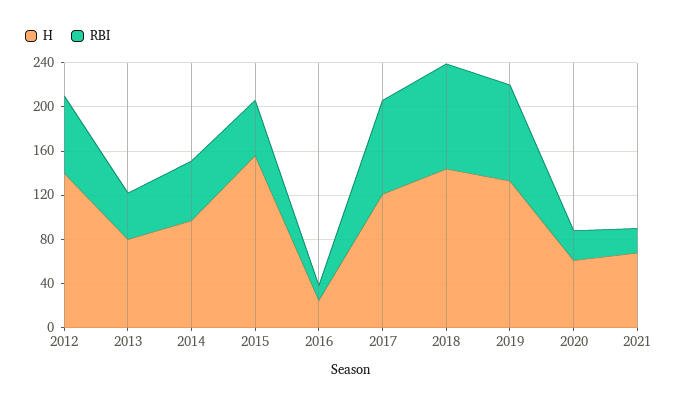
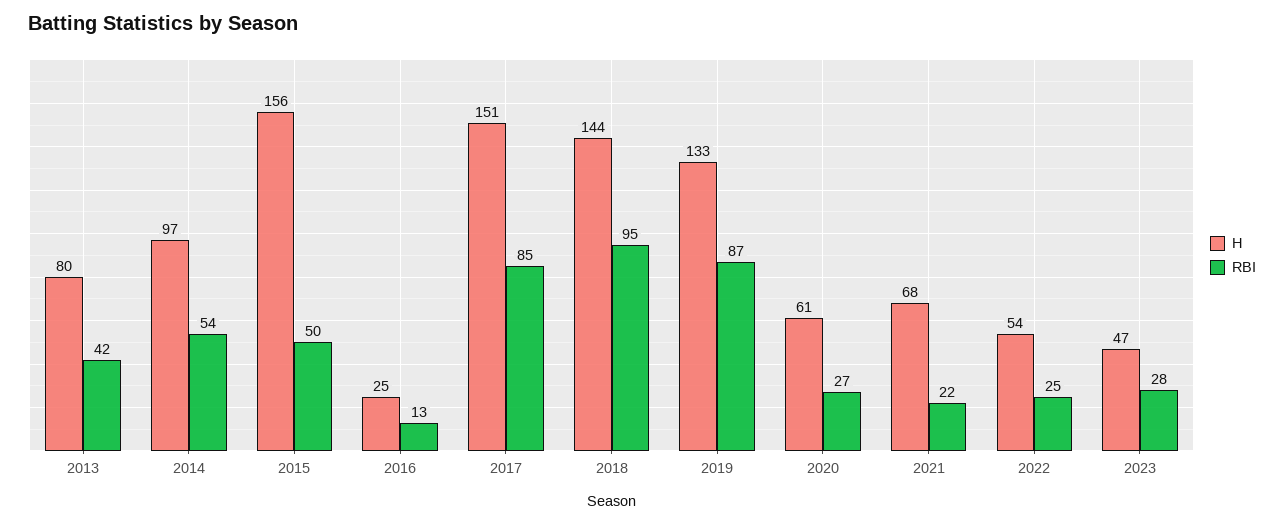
H, 2012: 140 -> none
RBI, 2012: 70 -> none
H, 2017: 120 -> 151
H, 2022: none -> 54
RBI, 2022: none -> 25
H, 2023: none -> 47
RBI, 2023: none -> 28

